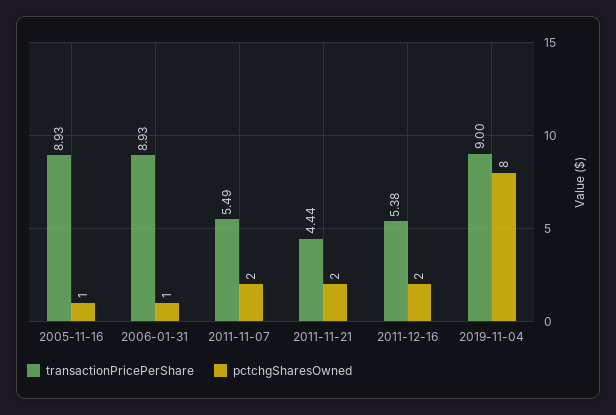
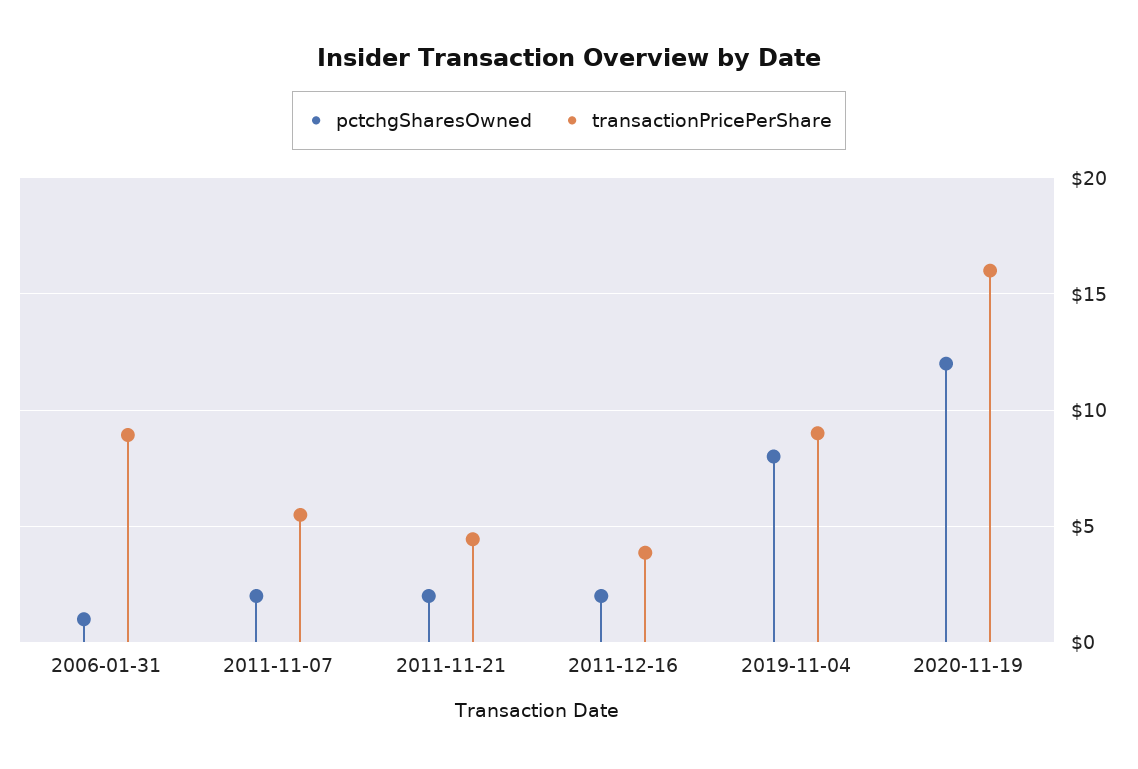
transactionPricePerShare, 2005-11-16: 8.93 -> none
pctchgSharesOwned, 2005-11-16: 1 -> none
transactionPricePerShare, 2011-12-16: 5.38 -> 4
pctchgSharesOwned, 2020-11-19: none -> 12
transactionPricePerShare, 2020-11-19: none -> 16

